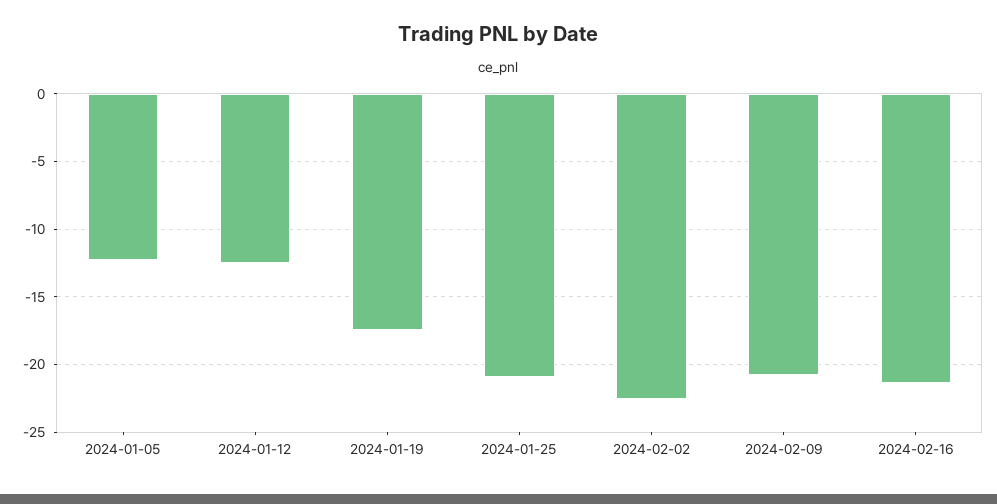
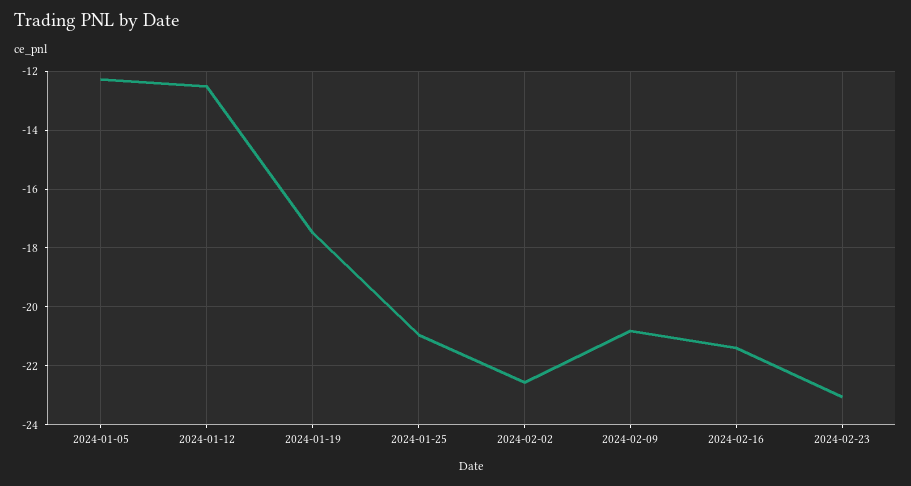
2024-02-23: none -> -23

